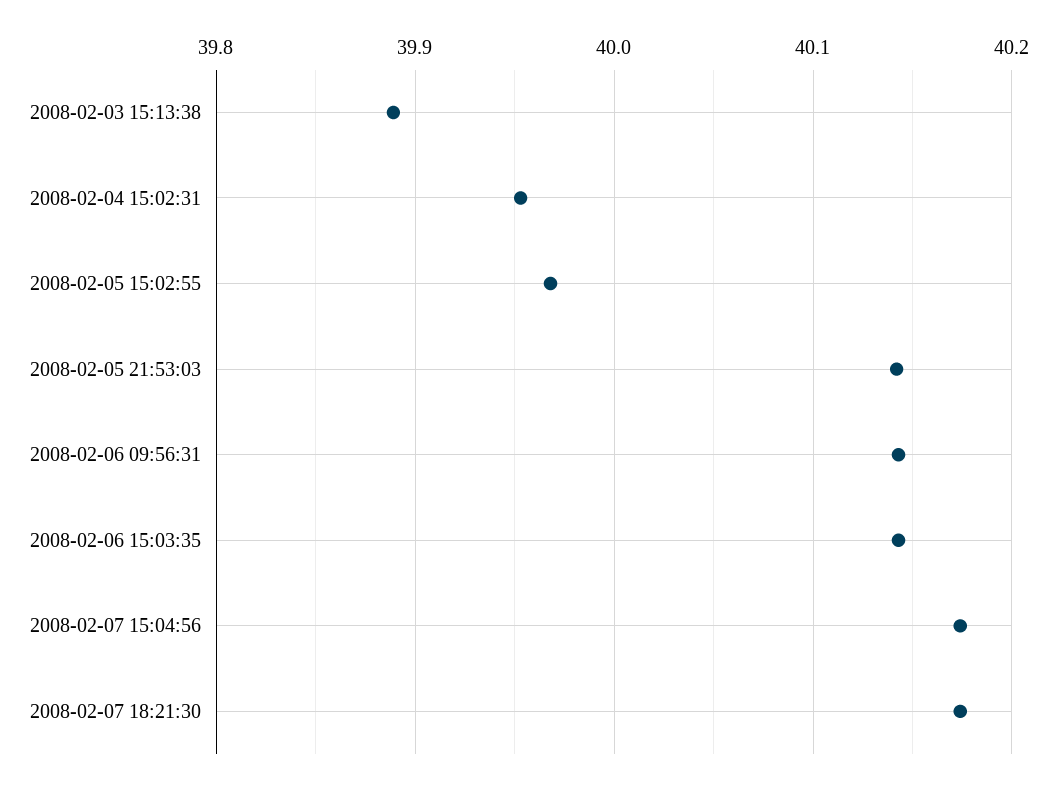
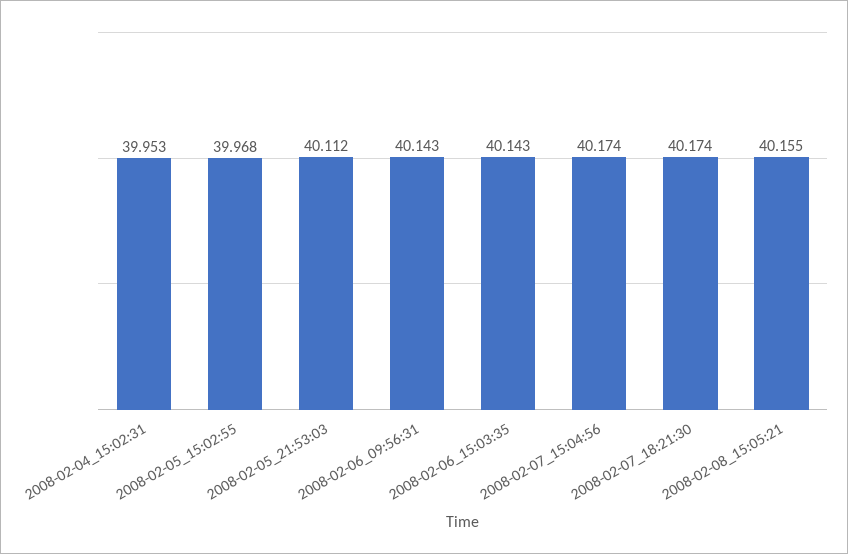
2008-02-03 15:13:38: 39.89 -> none
2008-02-05 21:53:03: 40.14 -> 40.112
2008-02-08_15:05:21: none -> 40.155

